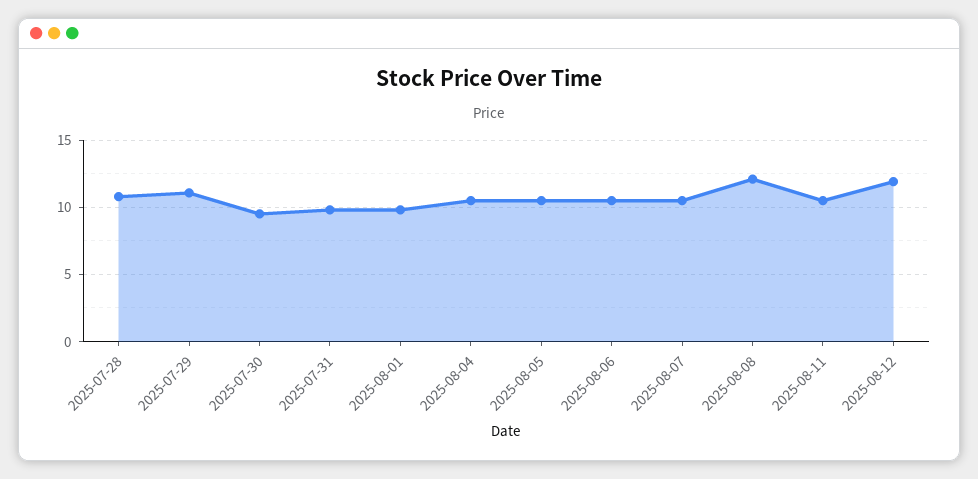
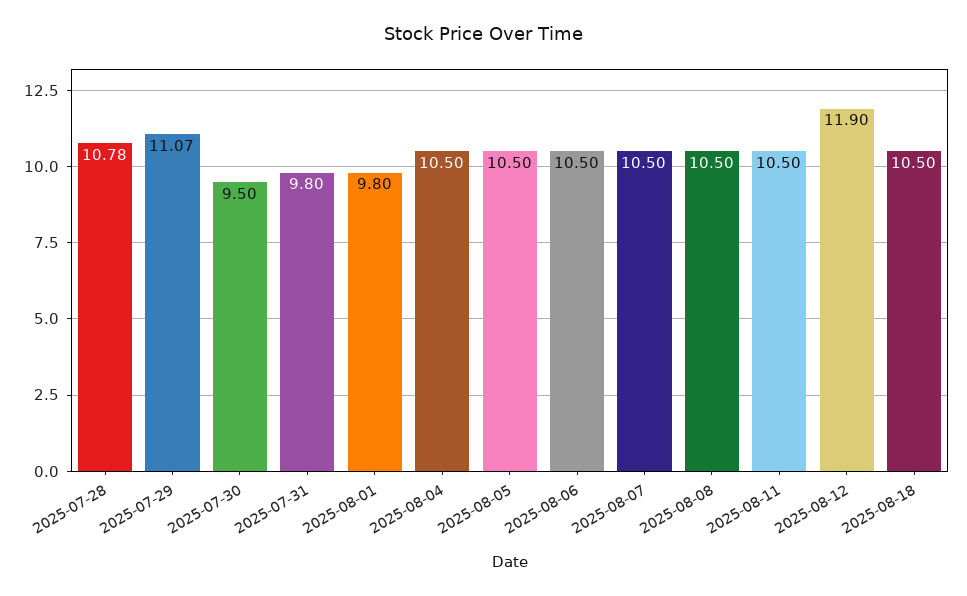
2025-08-08: 12 -> 10.5
2025-08-18: none -> 10.5

